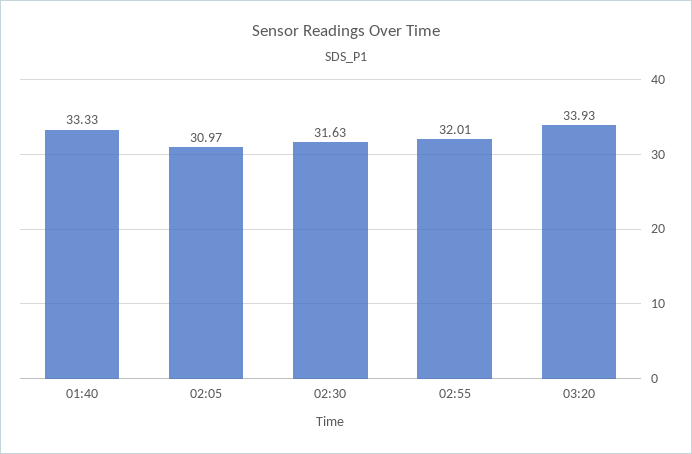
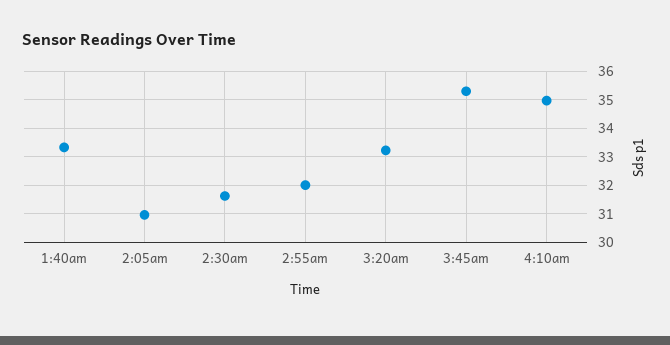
03:20: 33.93 -> 33.25
3:45am: none -> 35.25
4:10am: none -> 35

